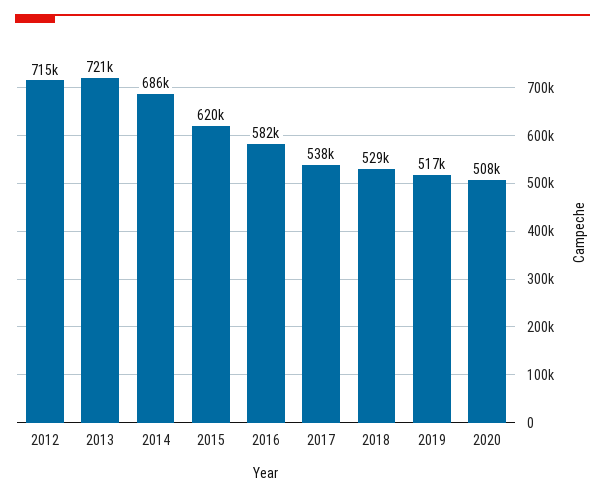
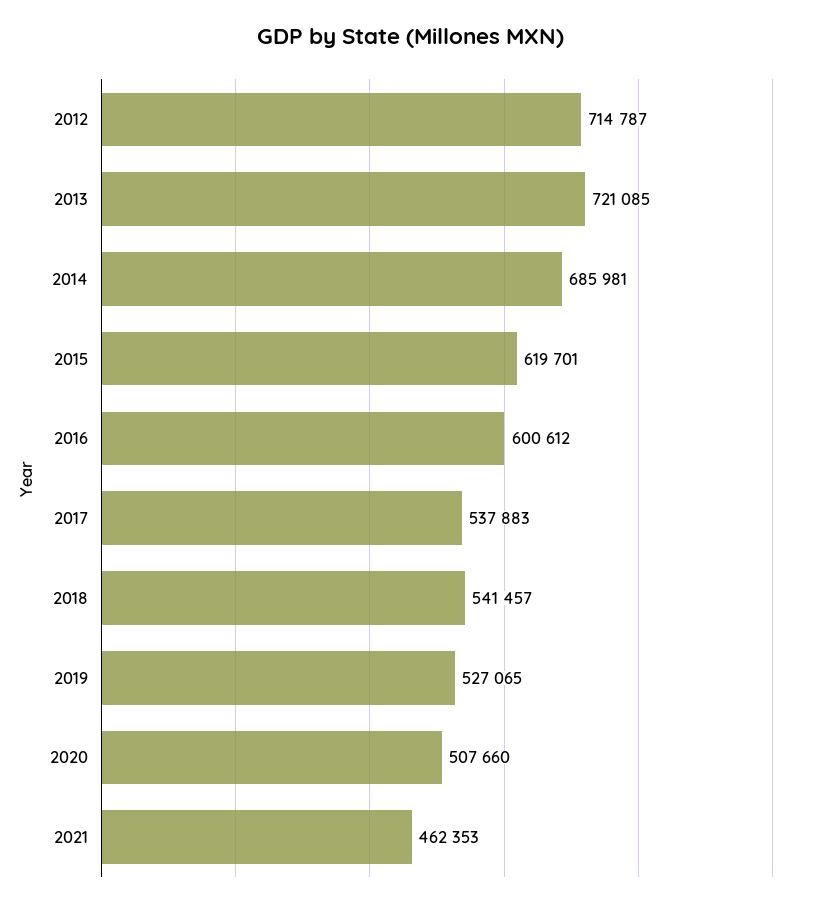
2016: 582000 -> 600612
2018: 529000 -> 541457
2019: 517000 -> 527065
2021: none -> 462353

